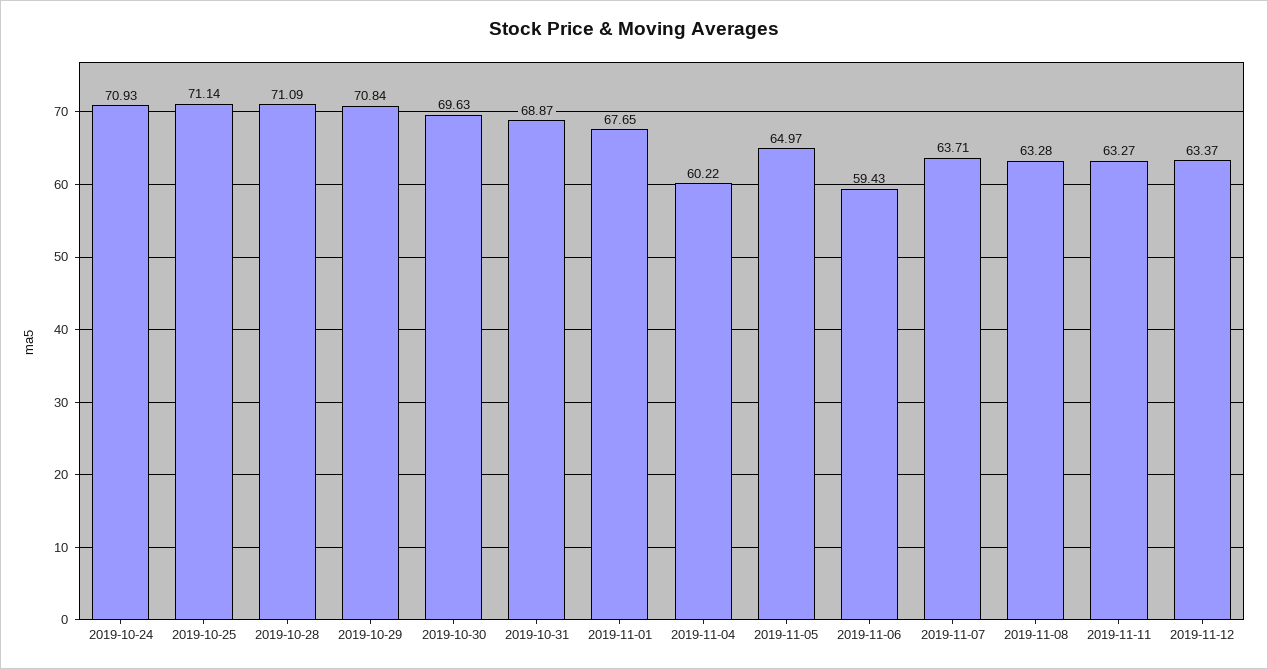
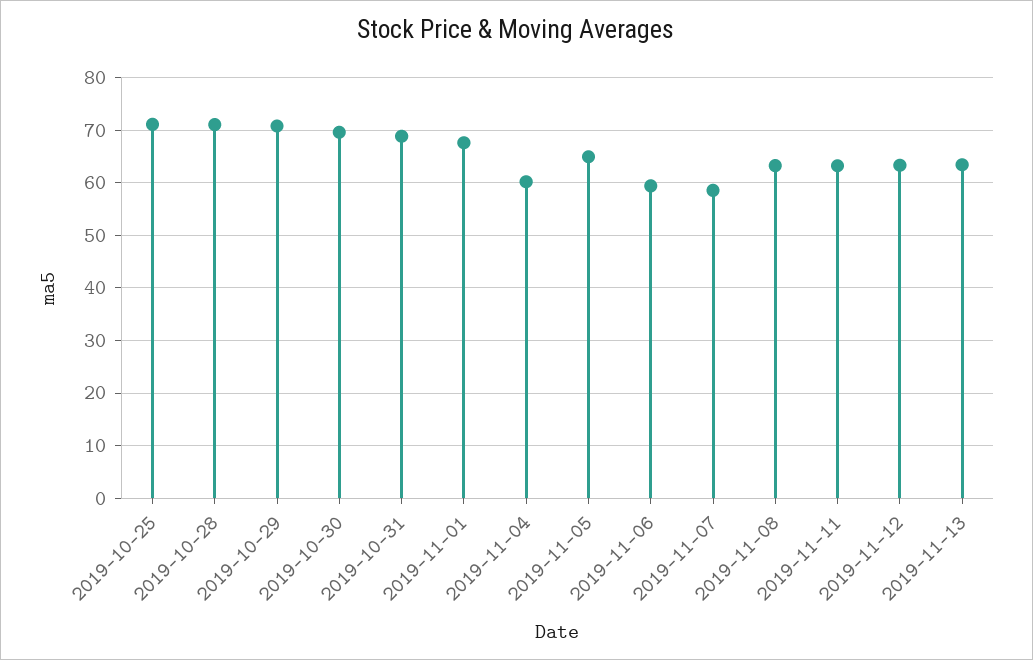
2019-10-24: 70.93 -> none
2019-11-07: 63.71 -> 58
2019-11-13: none -> 64

